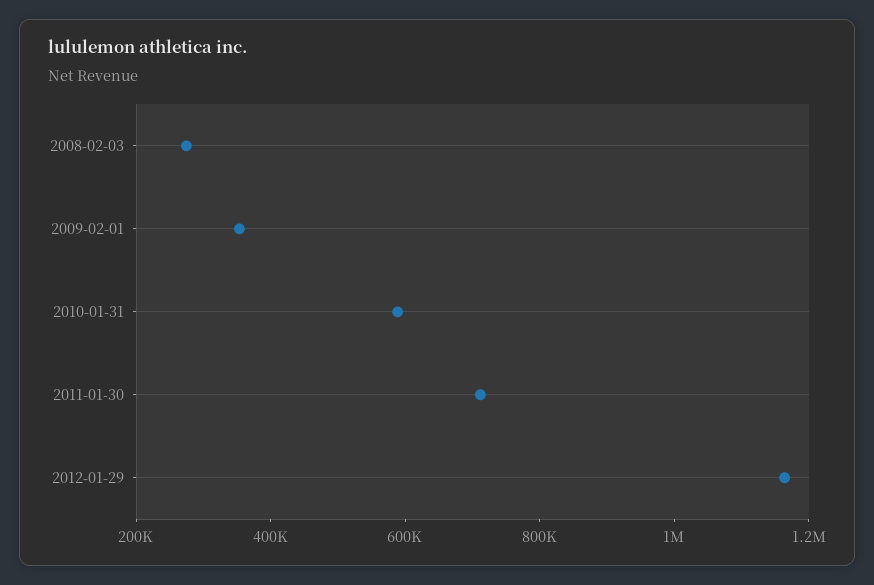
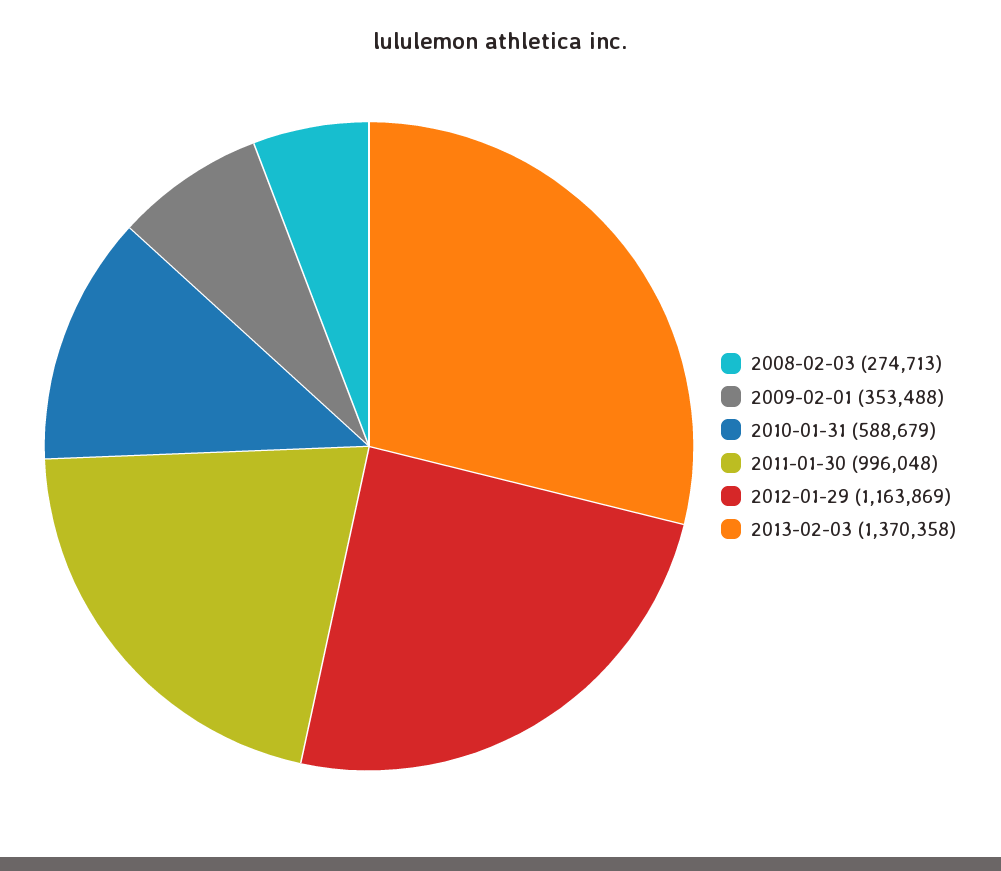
2011-01-30: 700000 -> 996048
2013-02-03: none -> 1370358

